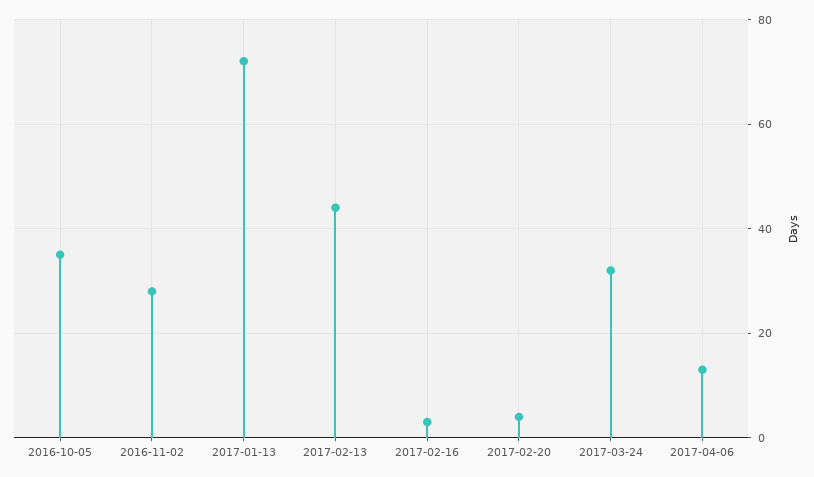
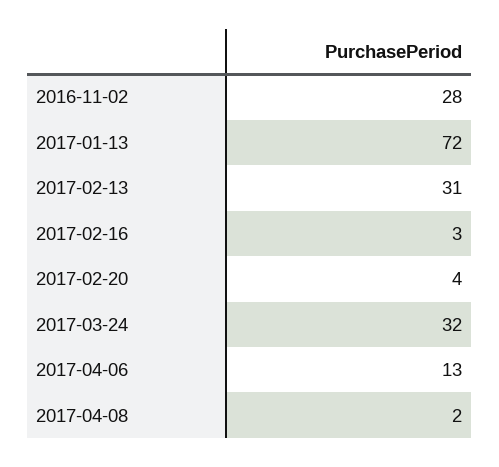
2016-10-05: 35 -> none
2017-02-13: 45 -> 31
2017-04-08: none -> 2

